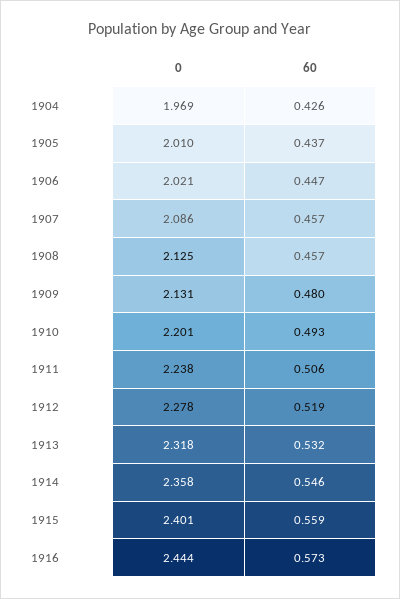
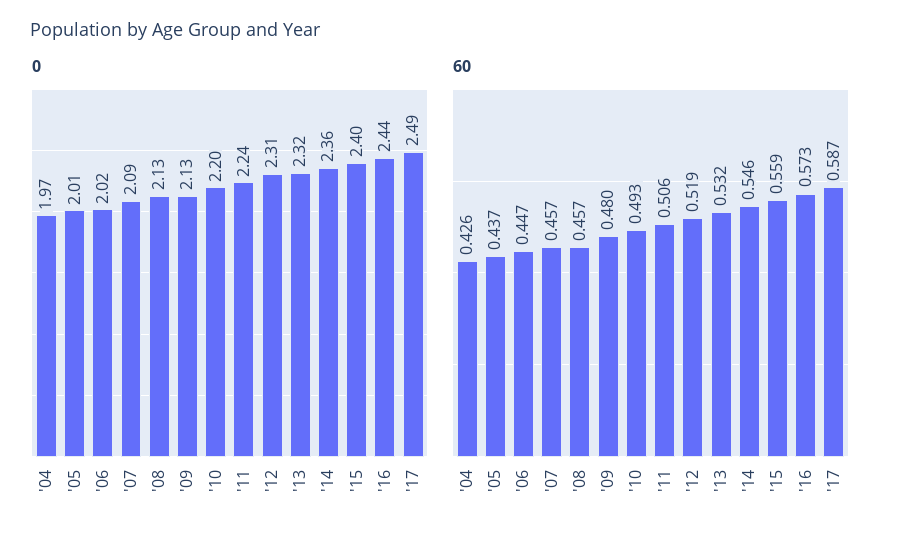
0, 1912: 2.278 -> 2.31
0, '17: none -> 2.49
60, '17: none -> 0.587

